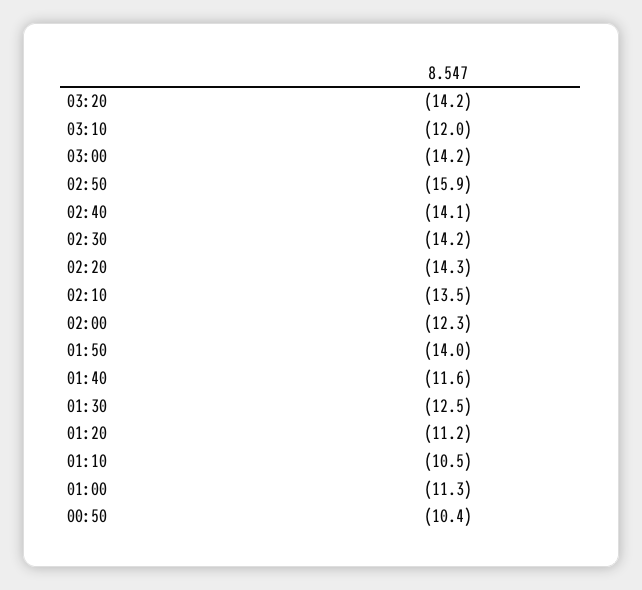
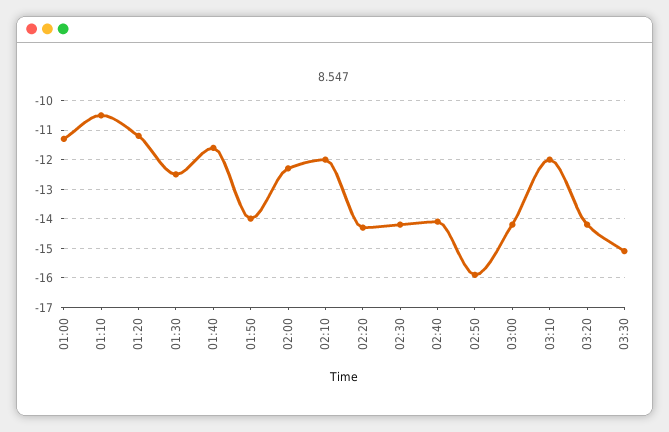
02:10: -13.5 -> -12
00:50: -10.4 -> none
03:30: none -> -15

